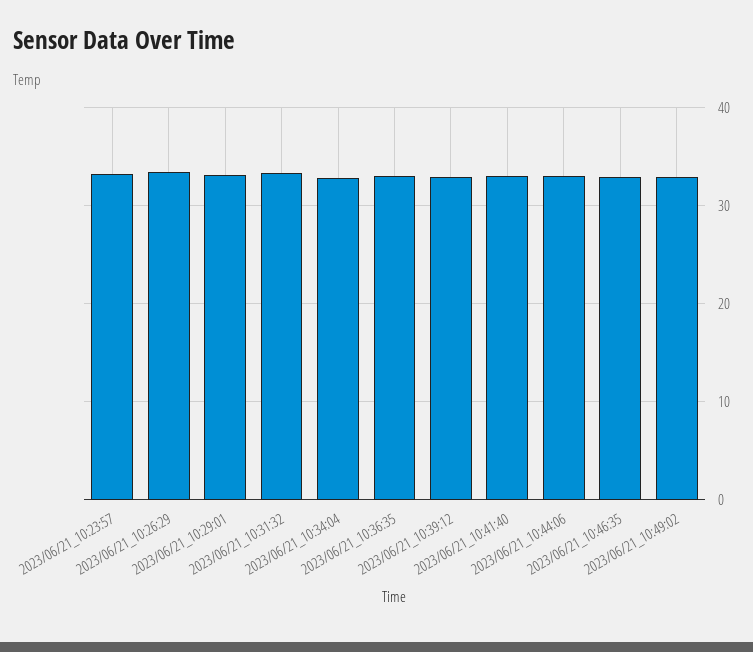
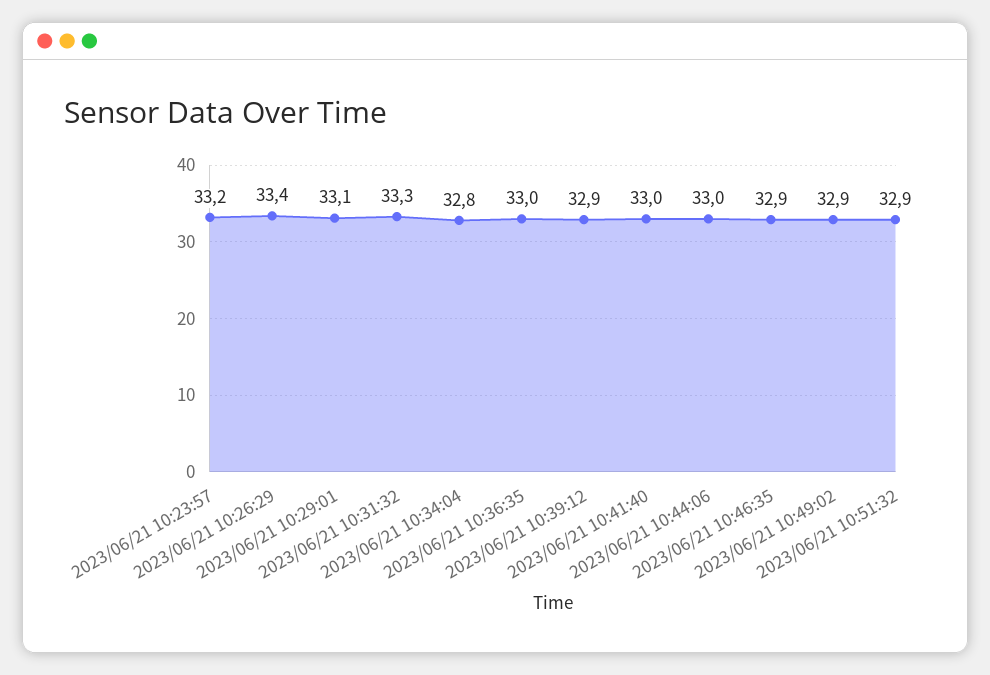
2023/06/21 10:51:32: none -> 32.9

